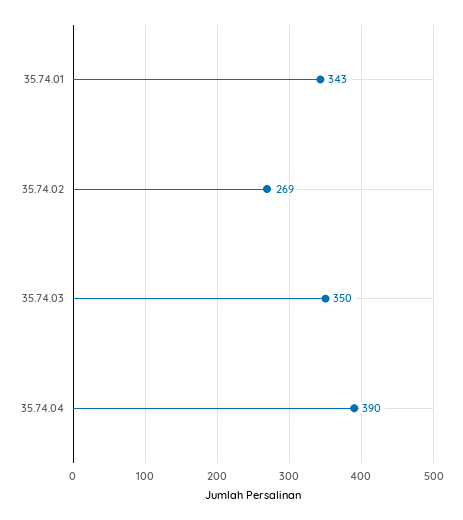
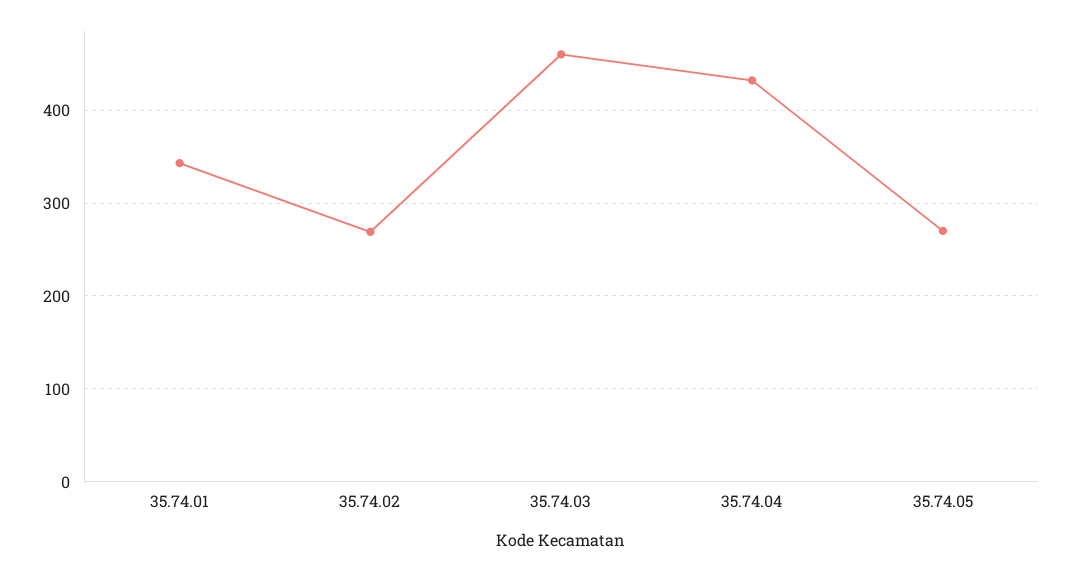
35.74.03: 350 -> 460
35.74.04: 390 -> 430
35.74.05: none -> 270

